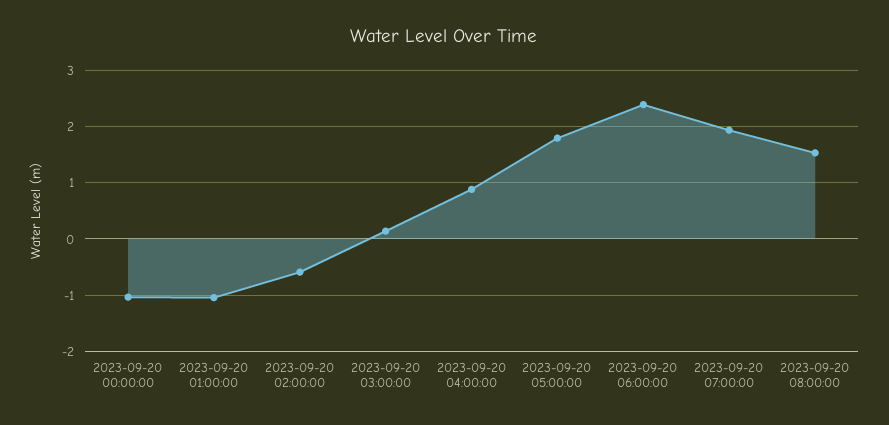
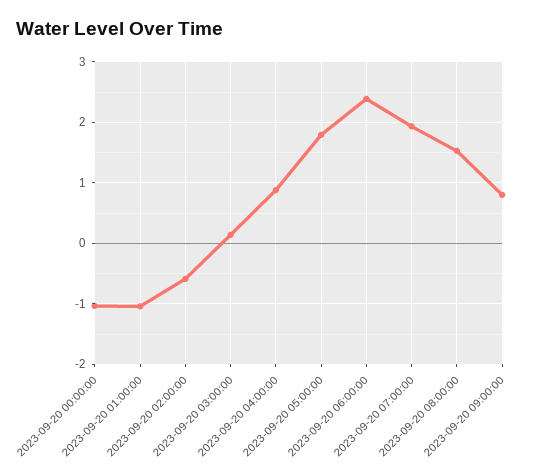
2023-09-20 09:00:00: none -> 0.8

